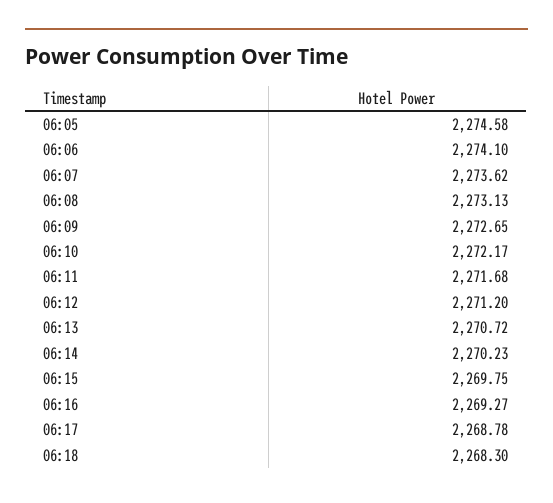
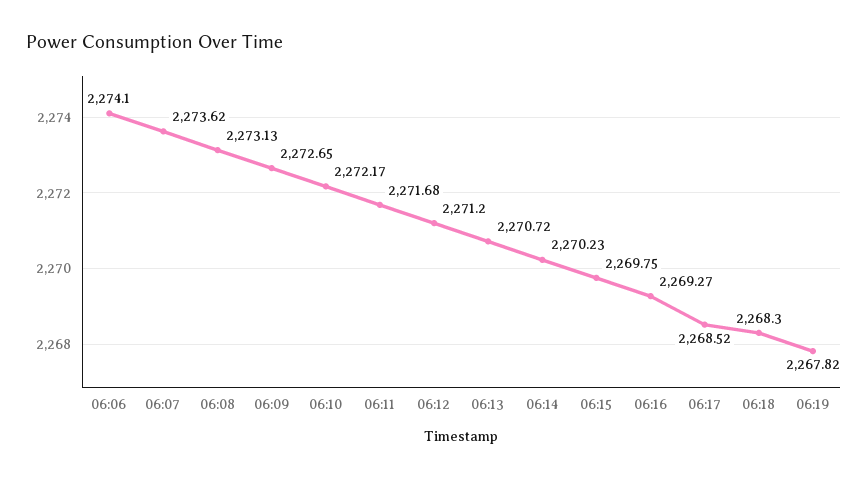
06:05: 2274.58 -> none
06:17: 2268.78 -> 2268.52
06:19: none -> 2267.82

